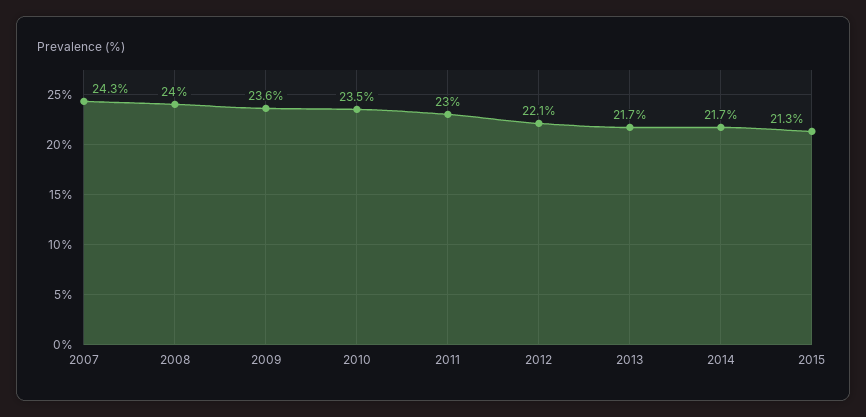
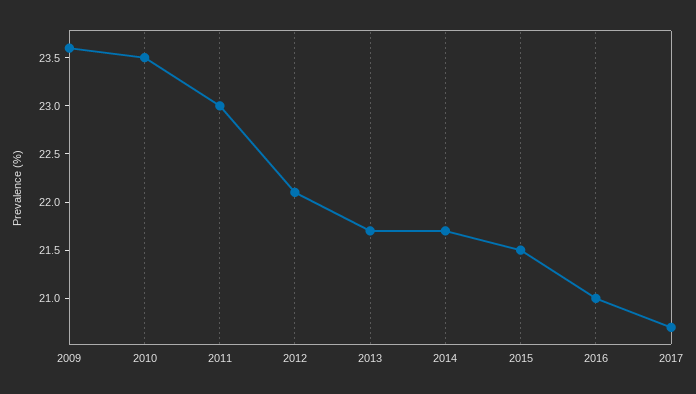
2007: 24.3 -> none
2008: 24 -> none
2015: 21.3 -> 21.5
2016: none -> 21
2017: none -> 20.7

